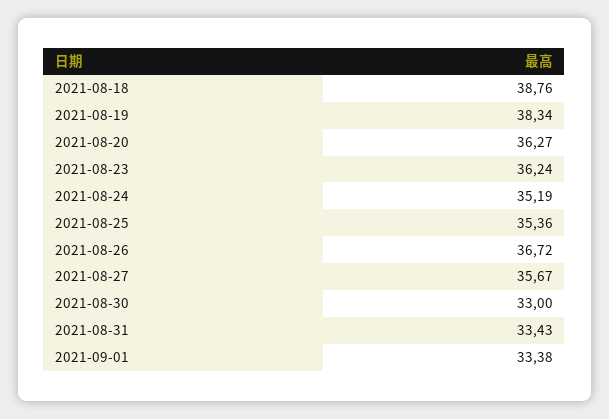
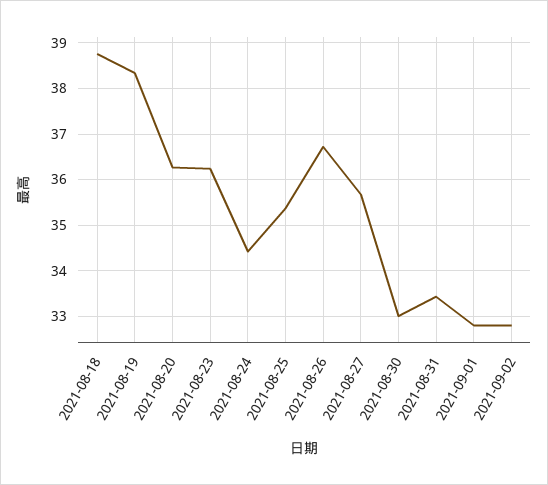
2021-08-24: 35.19 -> 34.4
2021-09-01: 33.38 -> 32.8
2021-09-02: none -> 32.8

